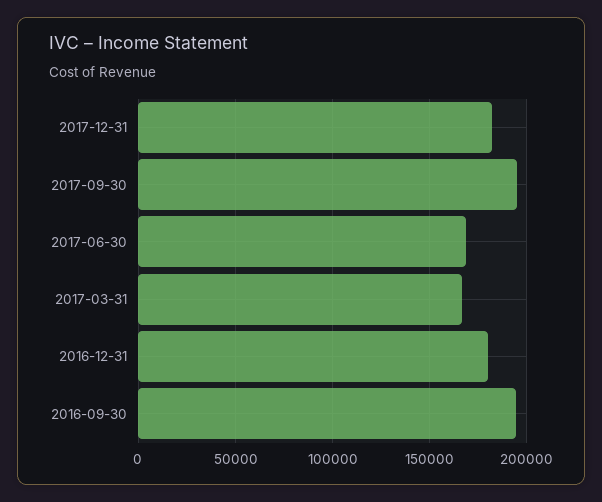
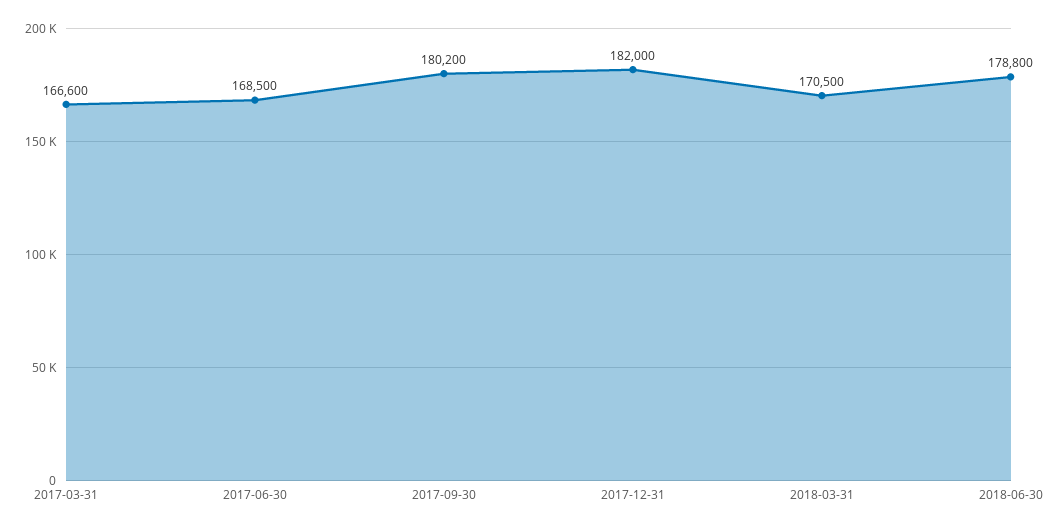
2017-09-30: 195000 -> 180200
2016-12-31: 180000 -> none
2016-09-30: 195000 -> none
2018-03-31: none -> 170500
2018-06-30: none -> 178800

